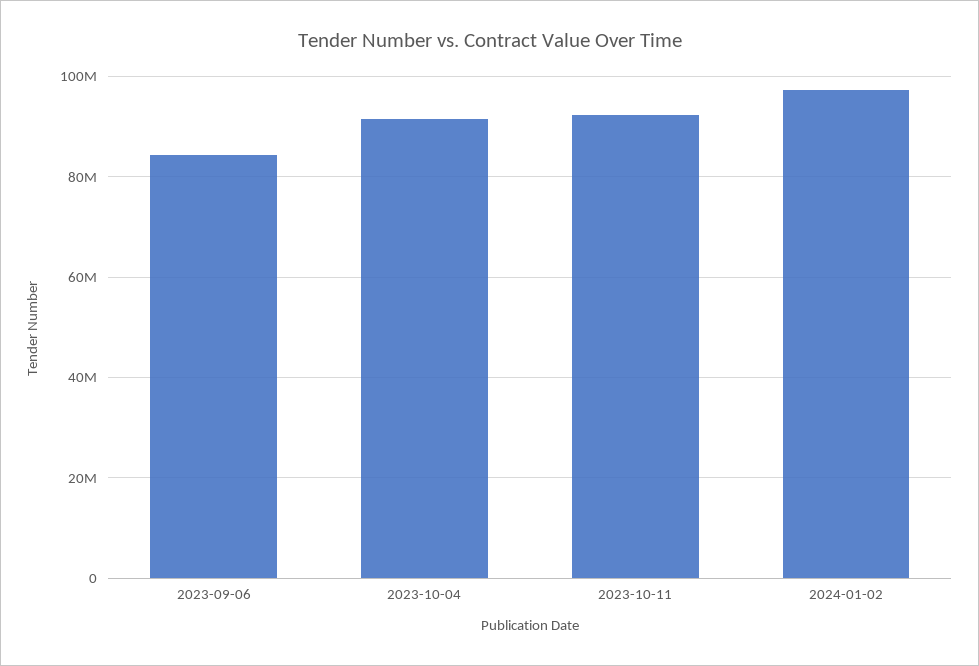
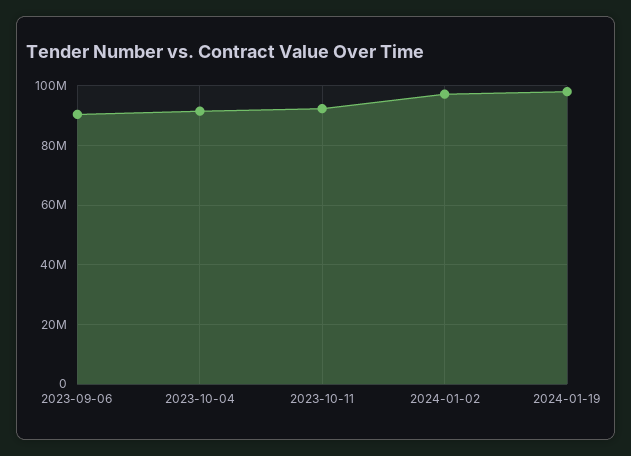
2023-09-06: 84000000 -> 90000000
2024-01-19: none -> 97500000

